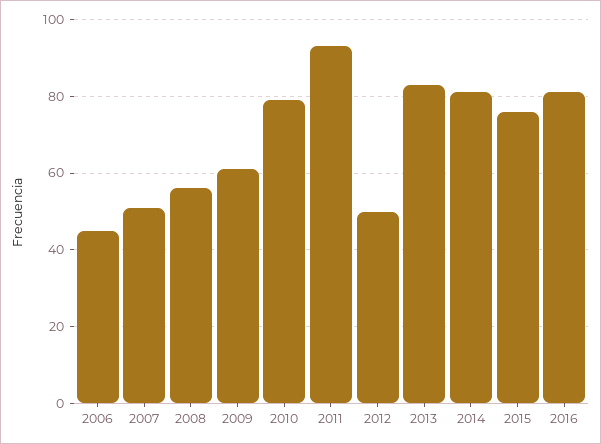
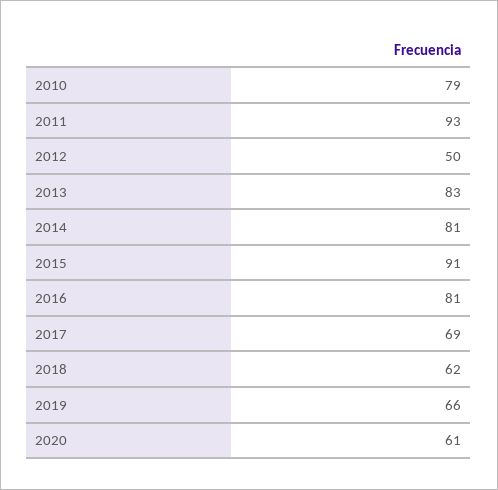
2006: 45 -> none
2007: 50 -> none
2008: 55 -> none
2009: 60 -> none
2015: 75 -> 91
2017: none -> 69
2018: none -> 62
2019: none -> 66
2020: none -> 61

